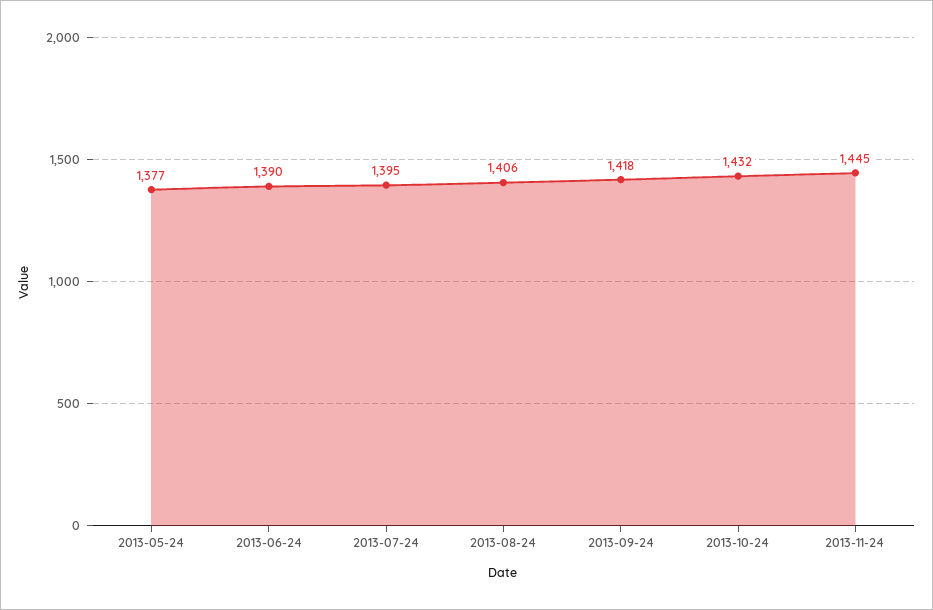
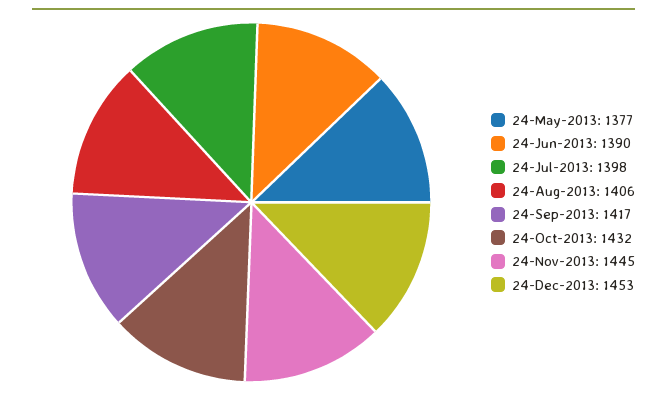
2013-07-24: 1395 -> 1398
2013-09-24: 1418 -> 1417
24-Dec-2013: none -> 1453

